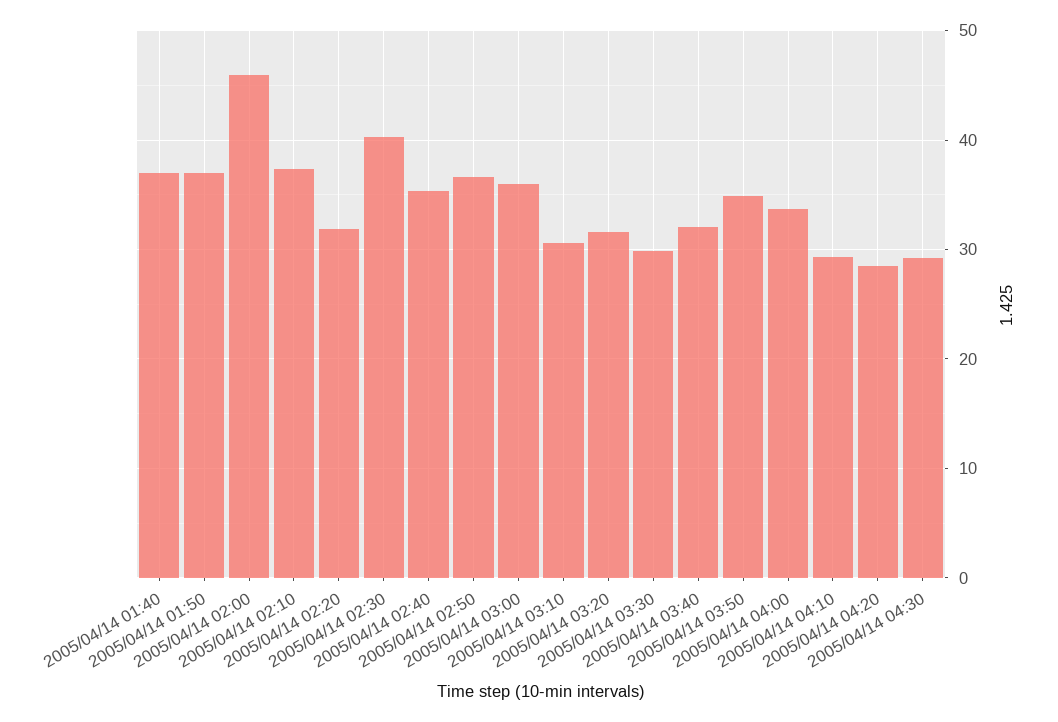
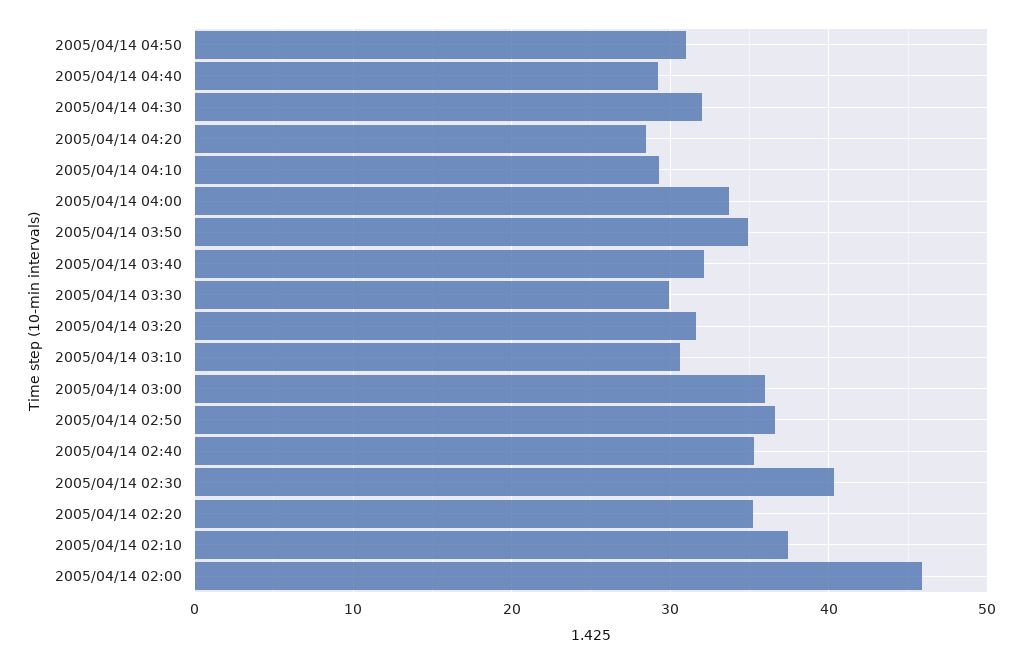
2005/04/14 01:40: 37 -> none
2005/04/14 01:50: 37 -> none
2005/04/14 02:20: 32 -> 35
2005/04/14 04:30: 29 -> 32
2005/04/14 04:50: none -> 31
2005/04/14 04:40: none -> 29

